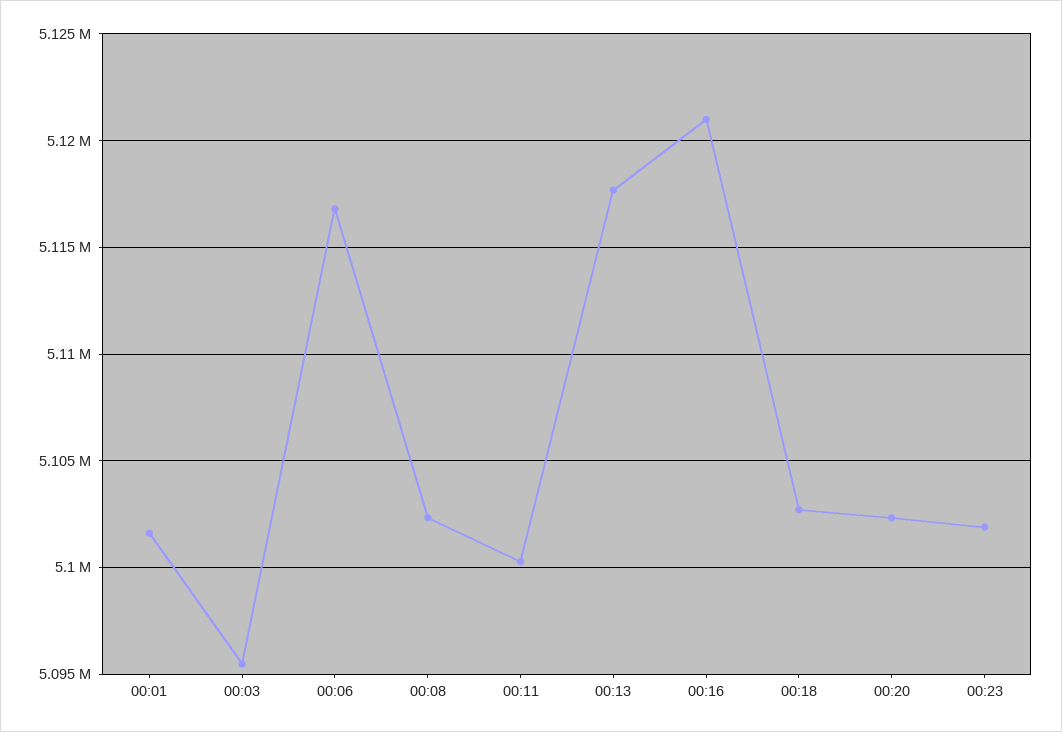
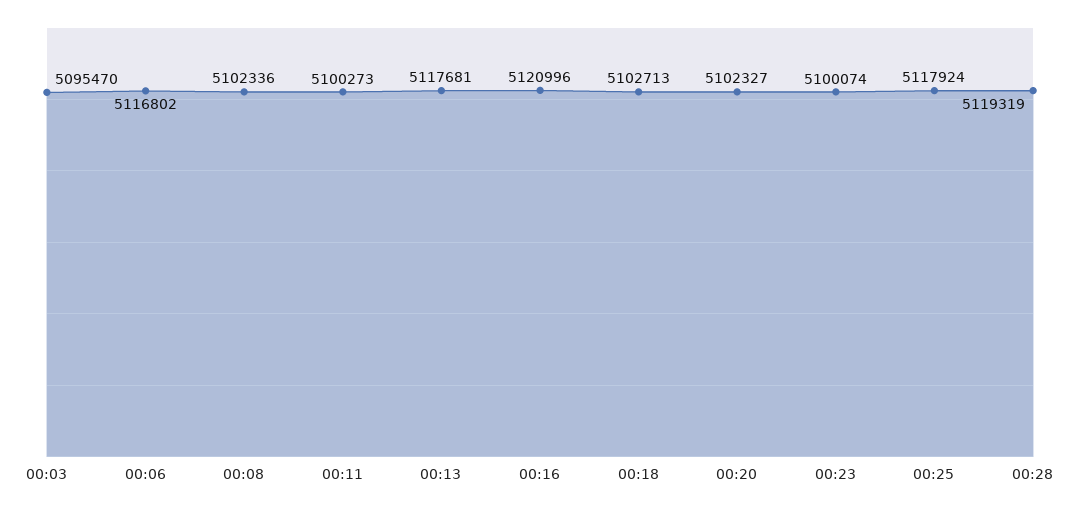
00:01: 5101500 -> none
00:23: 5102000 -> 5100074
00:25: none -> 5117924
00:28: none -> 5119319

